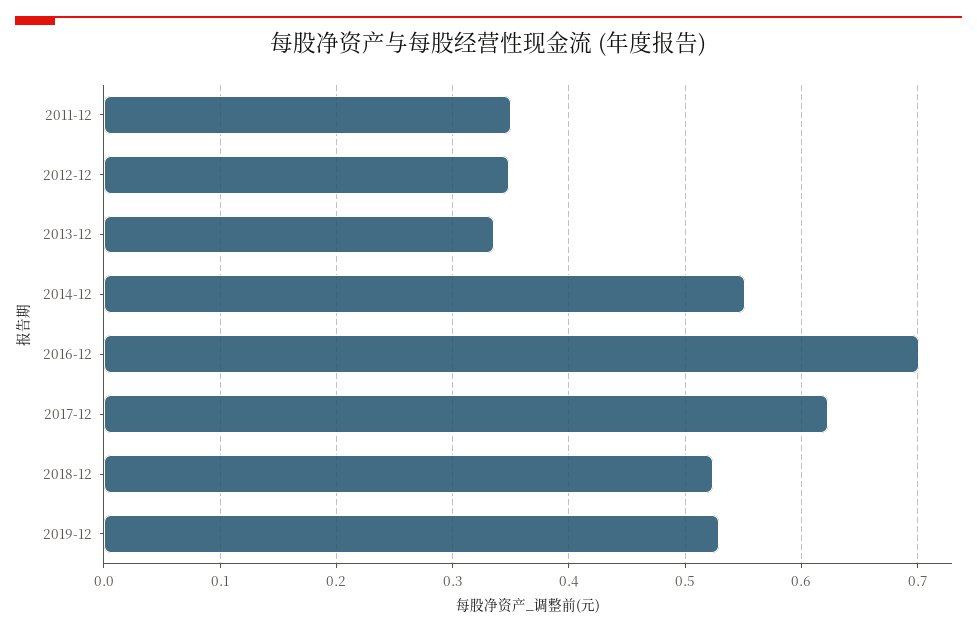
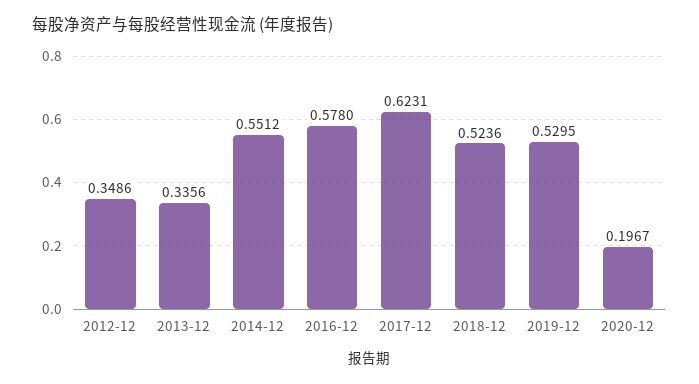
2011-12: 0.35 -> none
2016-12: 0.7 -> 0.578
2020-12: none -> 0.1967

